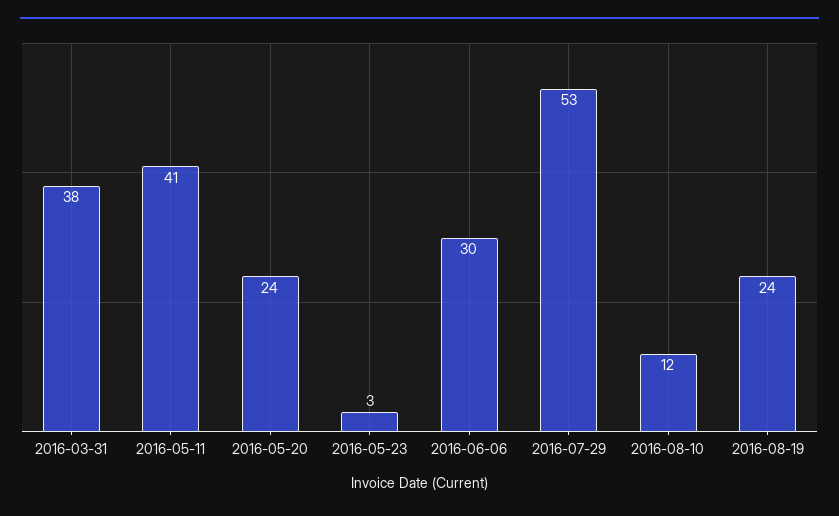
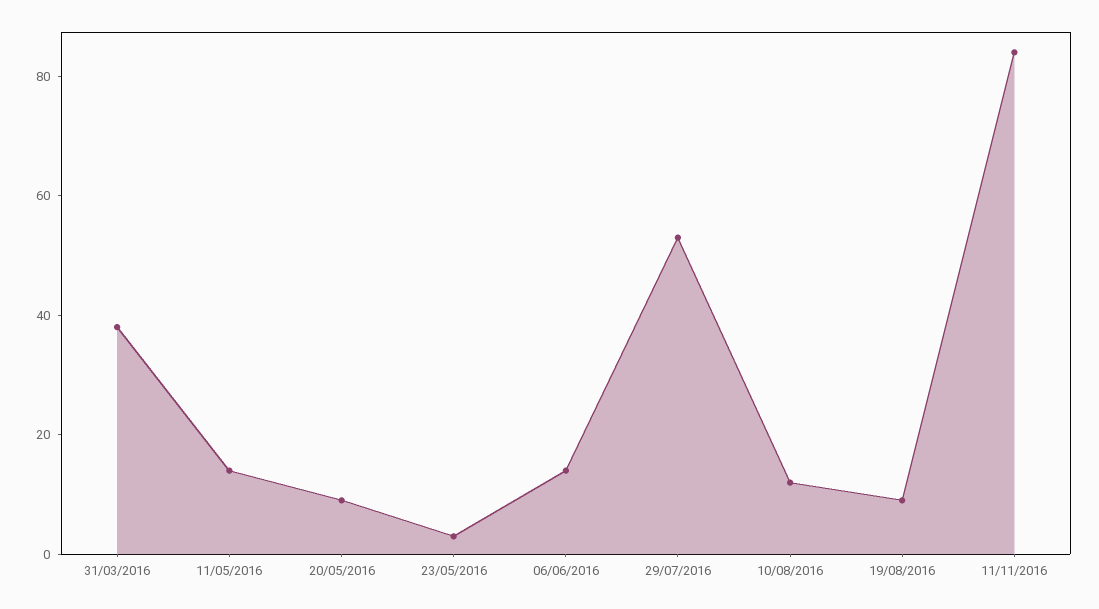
2016-05-11: 41 -> 15
2016-05-20: 24 -> 10
2016-06-06: 30 -> 15
2016-08-19: 24 -> 10
11/11/2016: none -> 85

